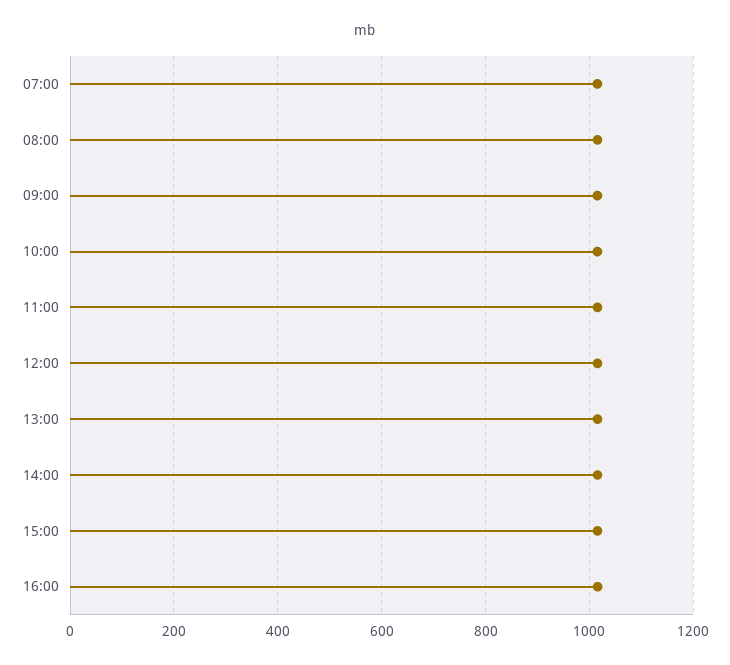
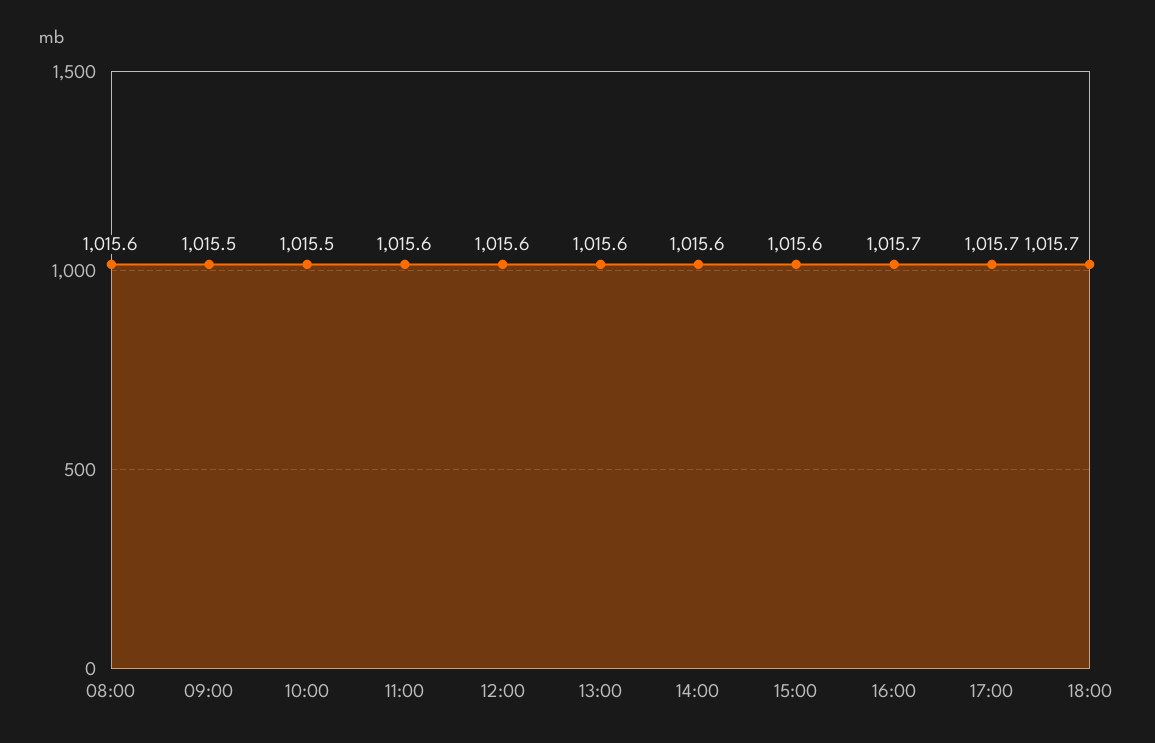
07:00: 1020 -> none
17:00: none -> 1015.7
18:00: none -> 1015.7

